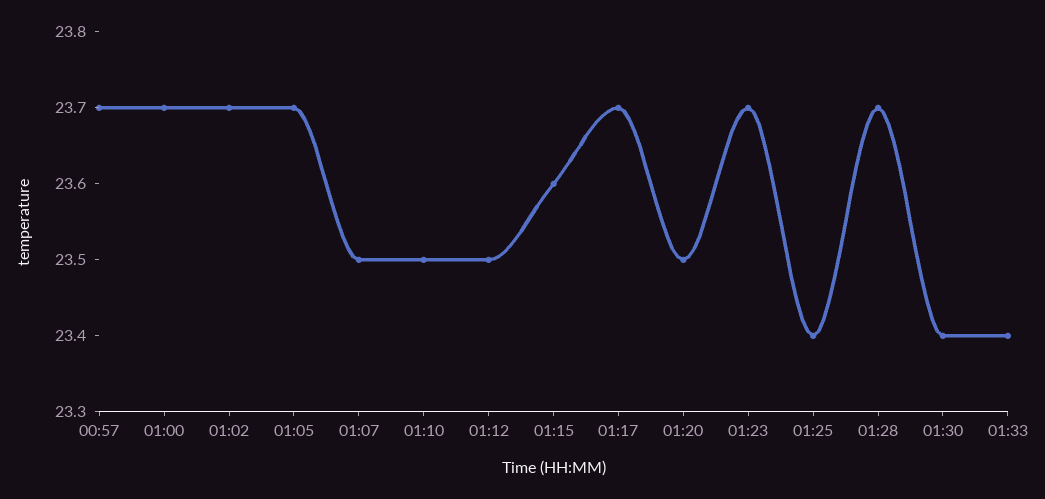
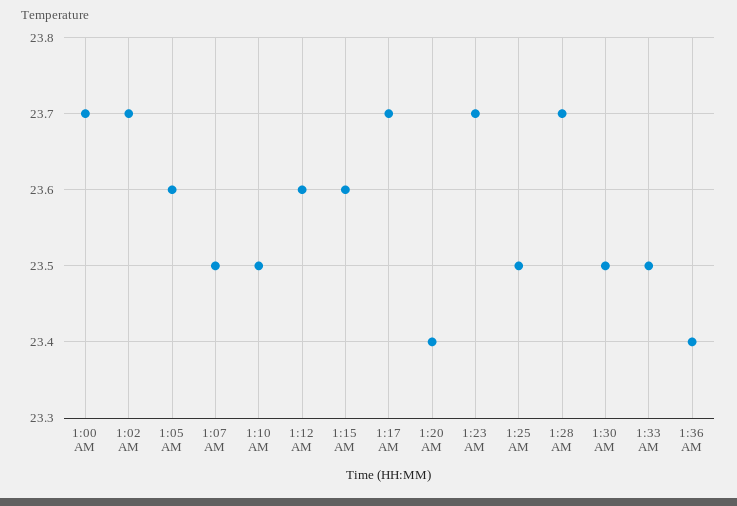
00:57: 23.7 -> none
01:05: 23.7 -> 23.6
01:12: 23.5 -> 23.6
01:20: 23.5 -> 23.4
01:25: 23.4 -> 23.5
01:30: 23.4 -> 23.5
01:33: 23.4 -> 23.5
1:36 AM: none -> 23.4

